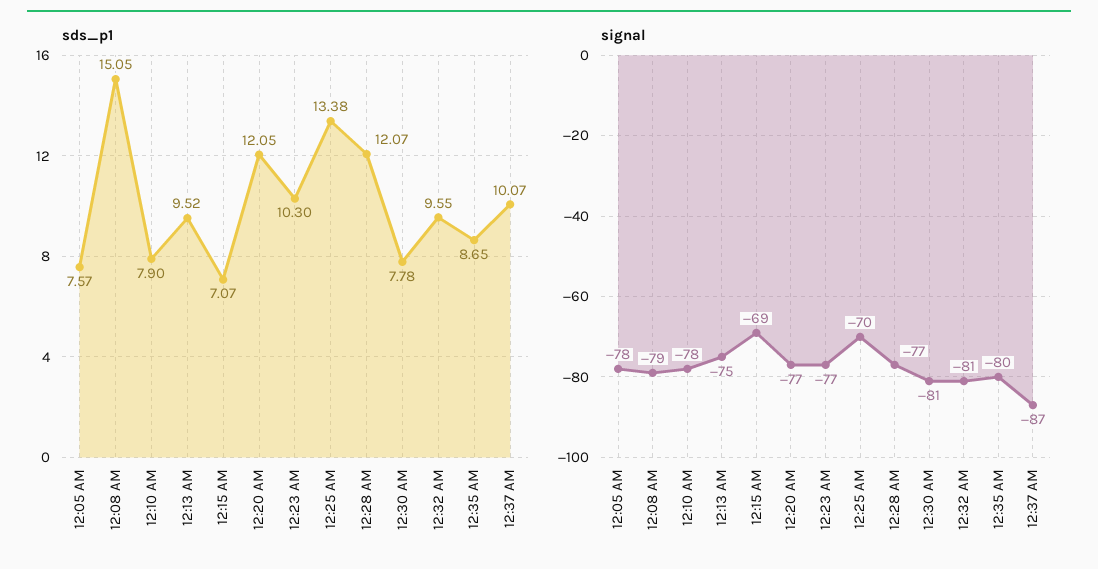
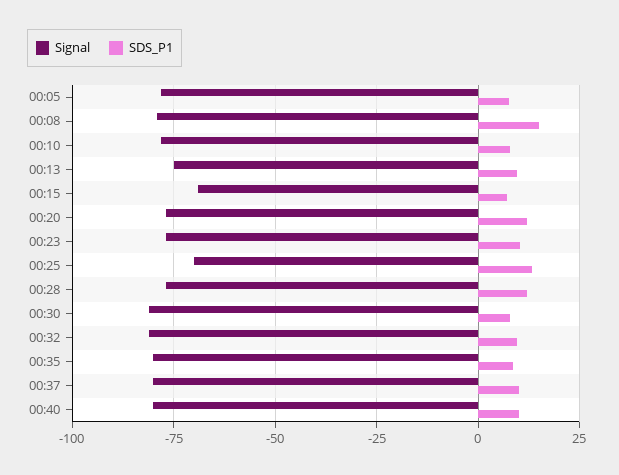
signal, 12:37 AM: -87 -> -80
signal, 00:40: none -> -80
sds_p1, 00:40: none -> 10

